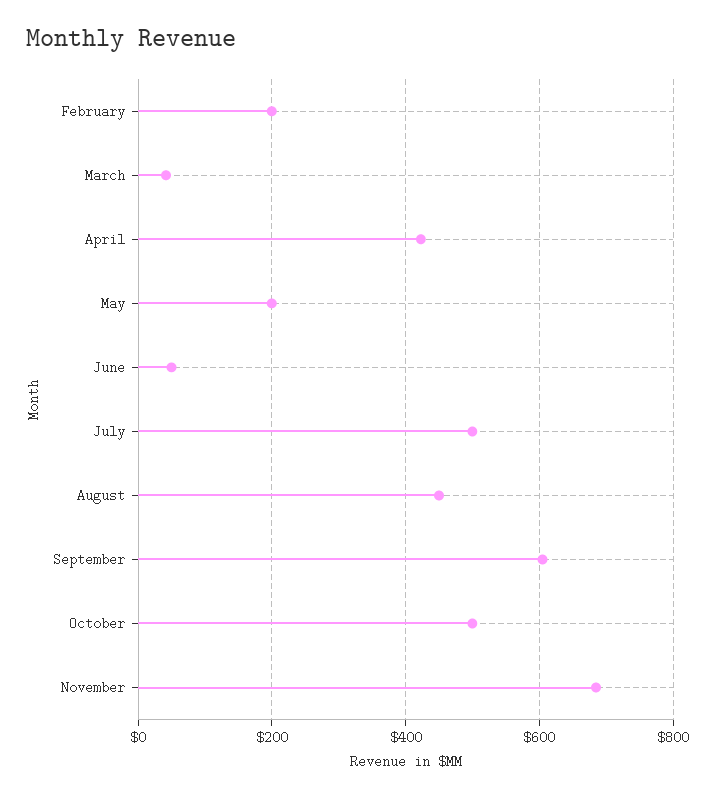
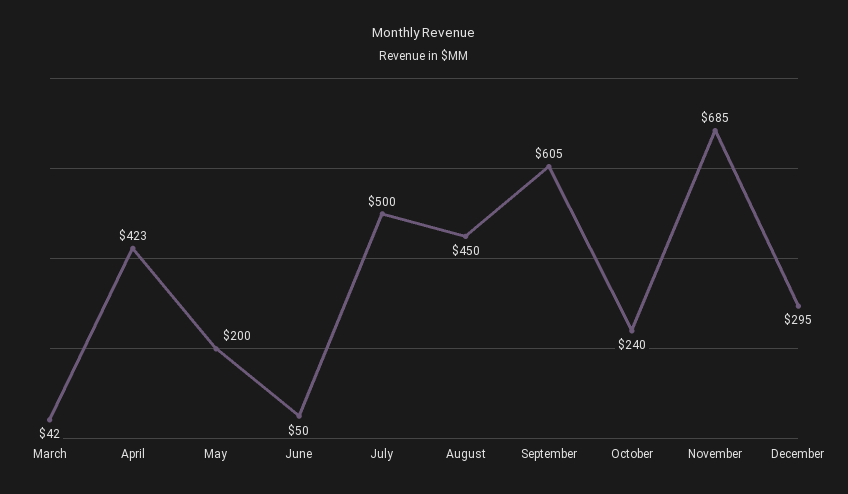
February: 200 -> none
October: 500 -> 240
December: none -> 295

